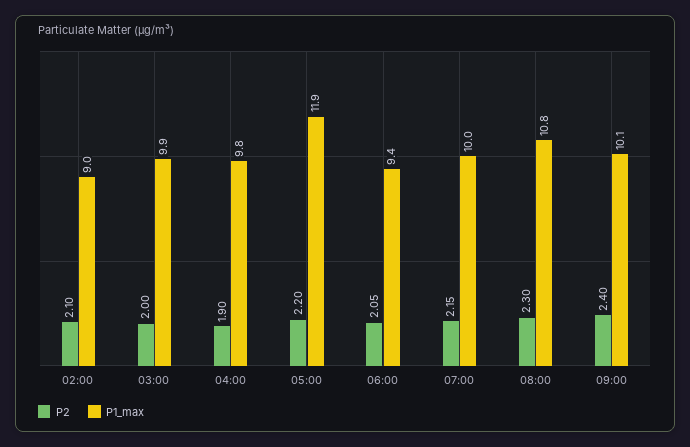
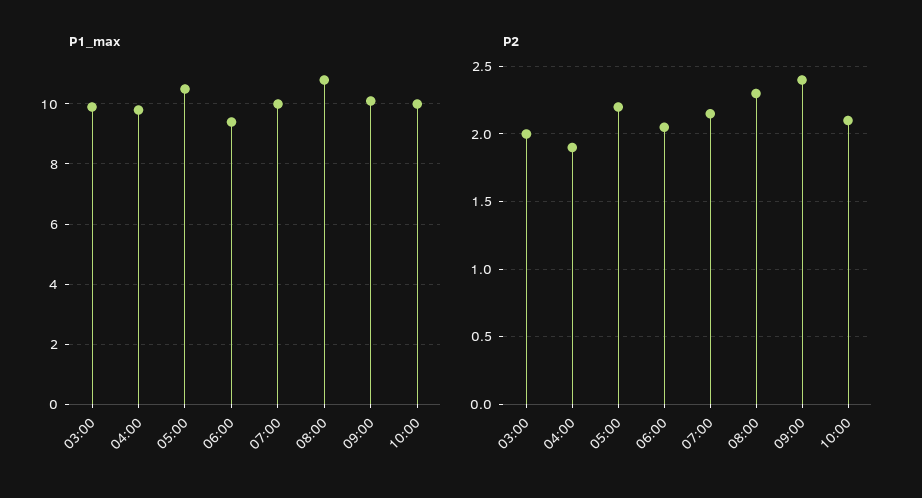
P2, 02:00: 2.1 -> none
P1_max, 02:00: 9 -> none
P1_max, 05:00: 11.9 -> 10.5
P1_max, 10:00: none -> 10
P2, 10:00: none -> 2.1

